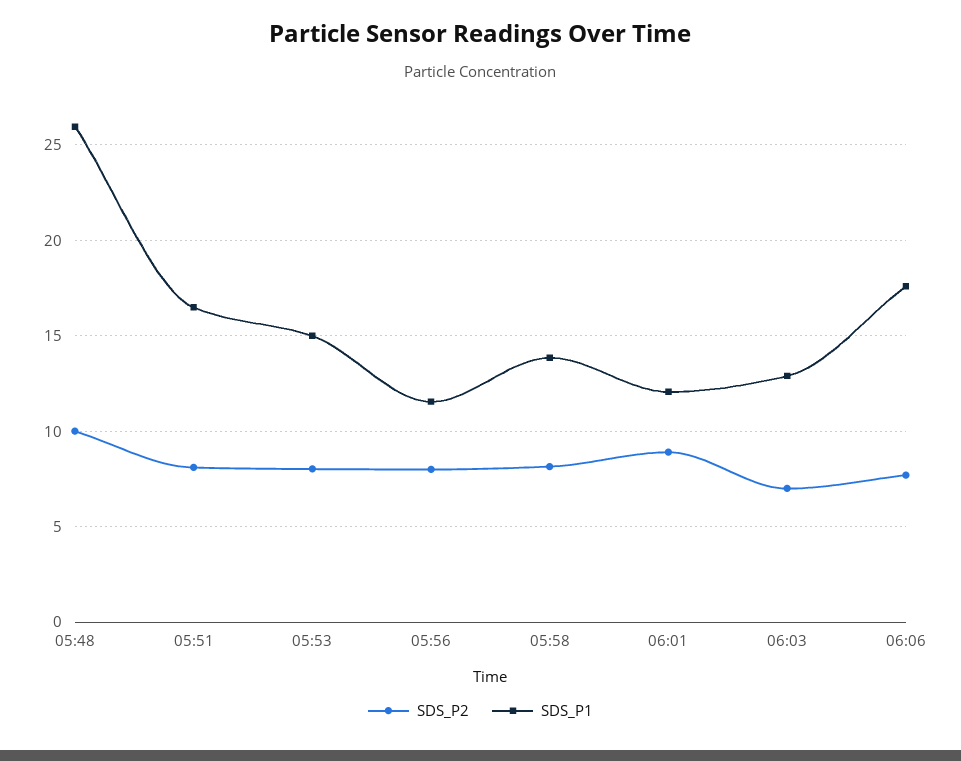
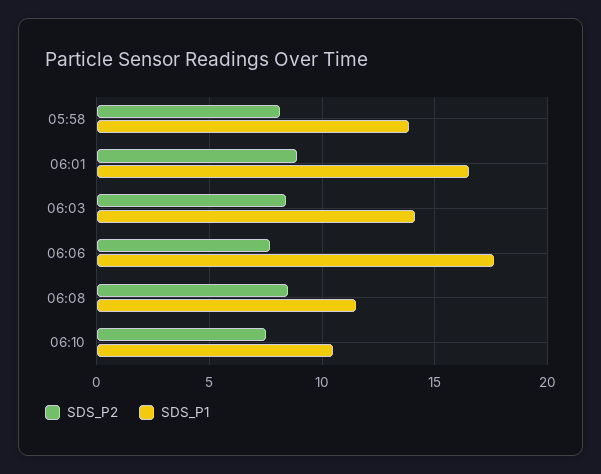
SDS_P2, 05:48: 10 -> none
SDS_P1, 05:48: 26 -> none
SDS_P2, 05:51: 8 -> none
SDS_P1, 05:51: 16.5 -> none
SDS_P2, 05:53: 8 -> none
SDS_P1, 05:53: 15 -> none
SDS_P2, 05:56: 8 -> none
SDS_P1, 05:56: 11.5 -> none
SDS_P1, 06:01: 12 -> 16.5
SDS_P2, 06:03: 7 -> 8.5
SDS_P1, 06:03: 13 -> 14
SDS_P2, 06:08: none -> 8.5
SDS_P1, 06:08: none -> 11.5
SDS_P2, 06:10: none -> 7.5
SDS_P1, 06:10: none -> 10.5

